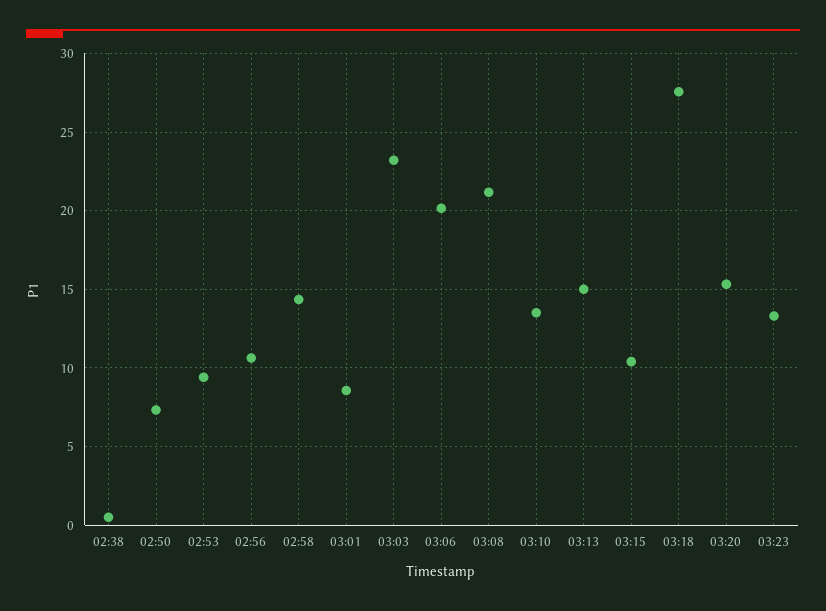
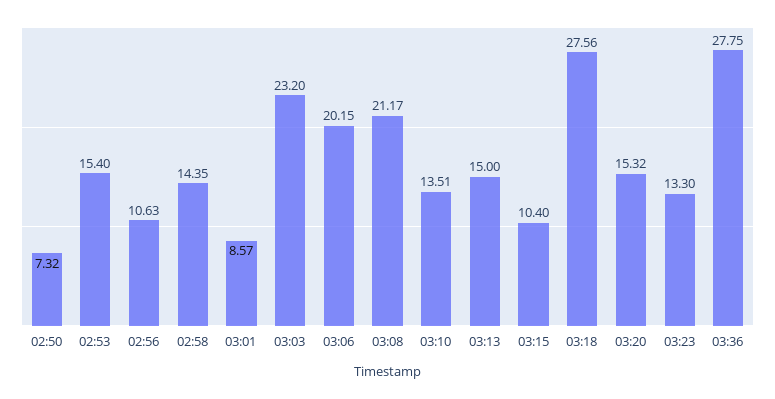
02:38: 0.5 -> none
02:53: 9.5 -> 15.4
03:36: none -> 27.75

